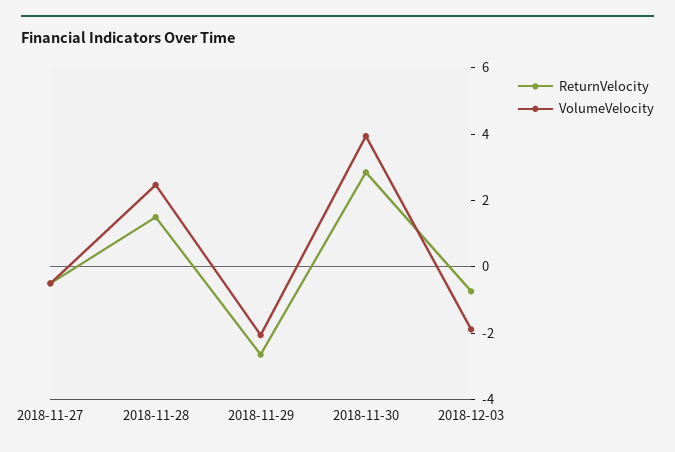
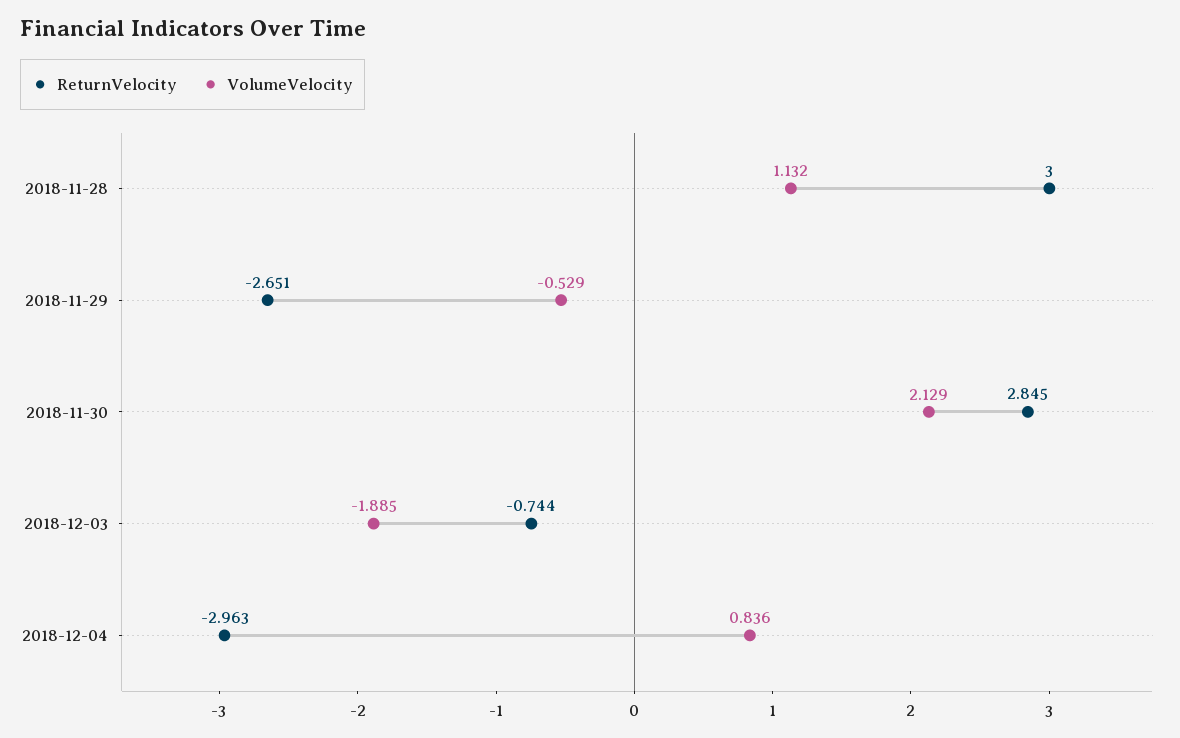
ReturnVelocity, 2018-11-27: -0.5 -> none
VolumeVelocity, 2018-11-27: -0.5 -> none
ReturnVelocity, 2018-11-28: 1.5 -> 3
VolumeVelocity, 2018-11-28: 2.5 -> 1.132
VolumeVelocity, 2018-11-29: -2 -> -0.529
VolumeVelocity, 2018-11-30: 4 -> 2.129
ReturnVelocity, 2018-12-04: none -> -2.963
VolumeVelocity, 2018-12-04: none -> 0.836

